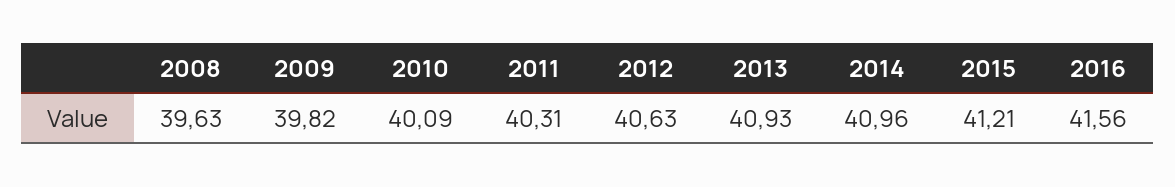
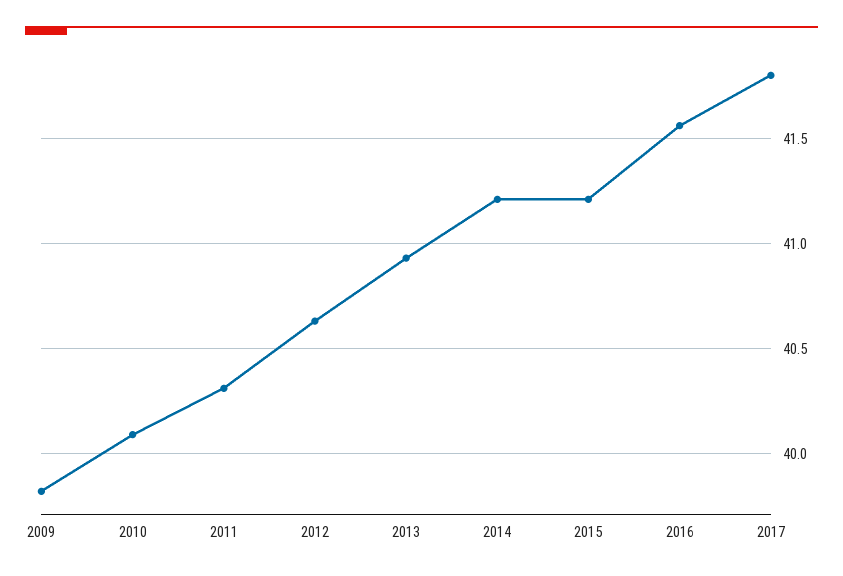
2008: 39.63 -> none
2014: 40.96 -> 41.2
2017: none -> 41.8

